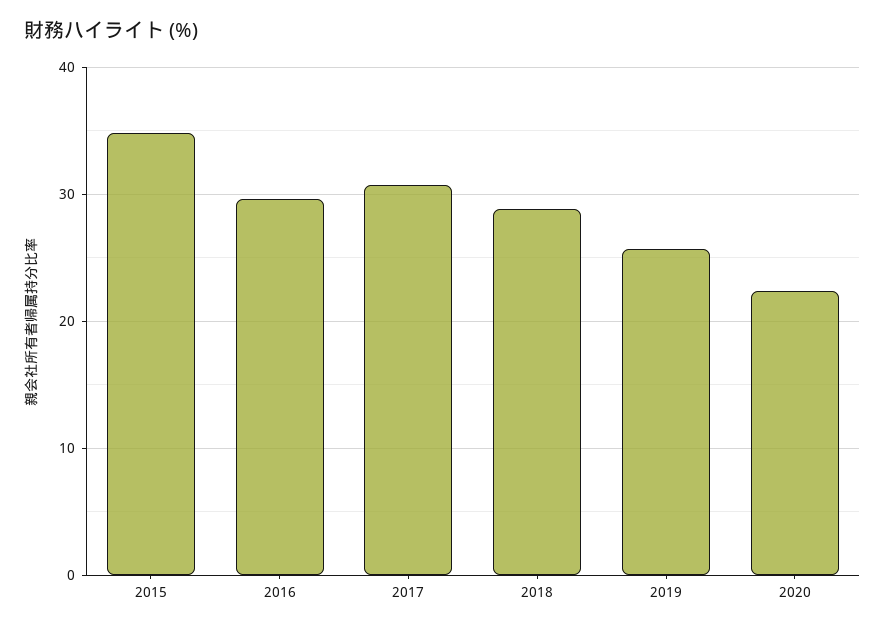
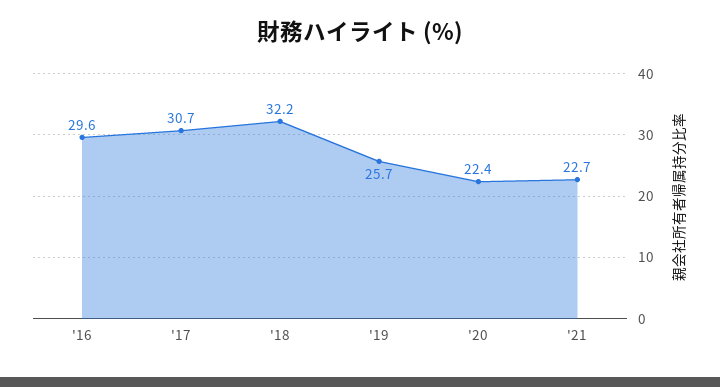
2015: 35 -> none
2018: 29 -> 32.2
'21: none -> 22.7

